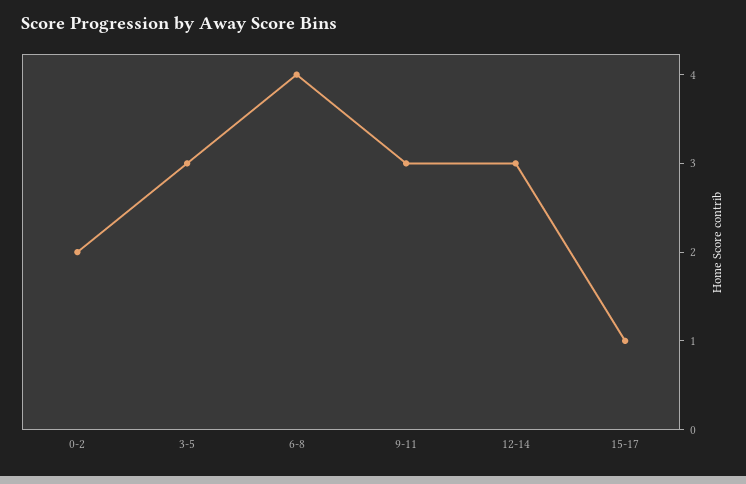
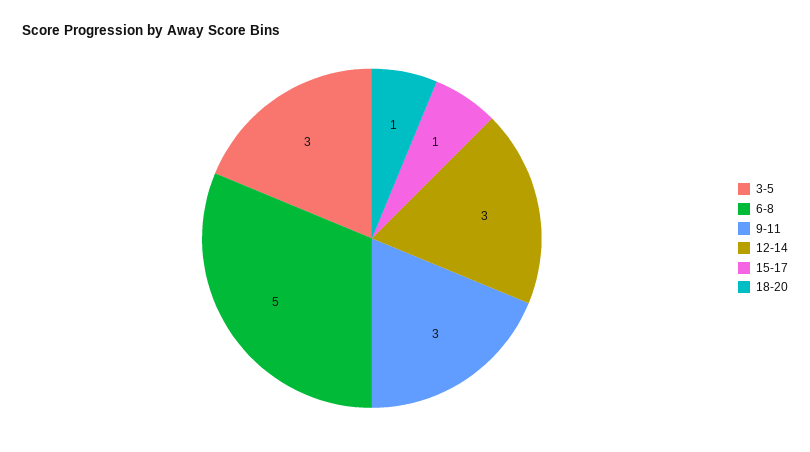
0-2: 2 -> none
6-8: 4 -> 5
18-20: none -> 1

